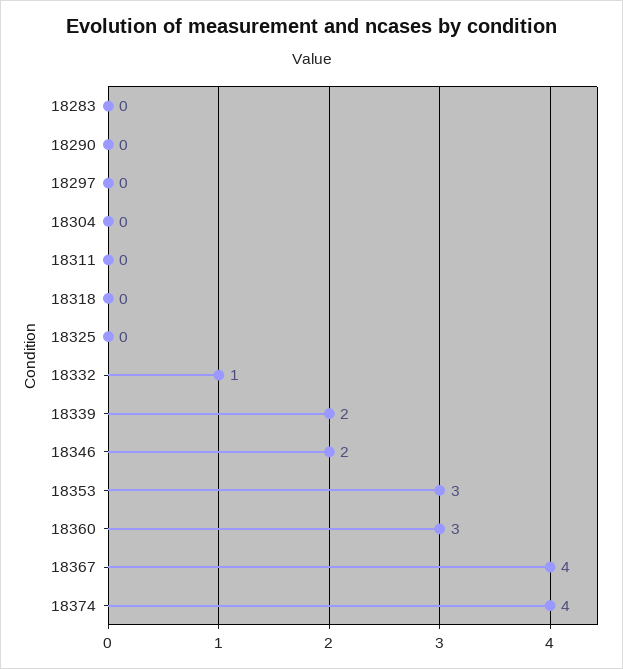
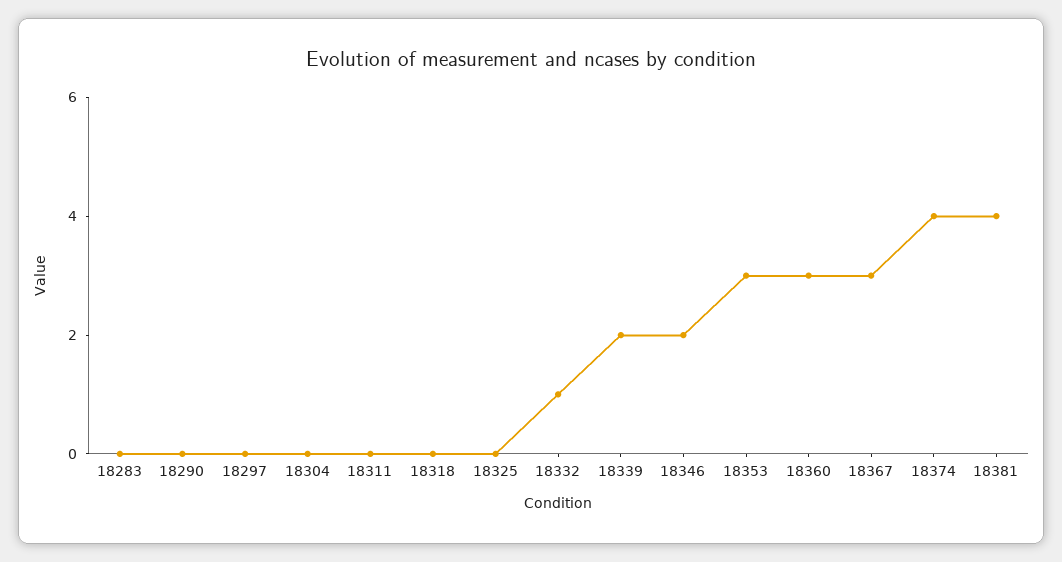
18367: 4 -> 3
18381: none -> 4

